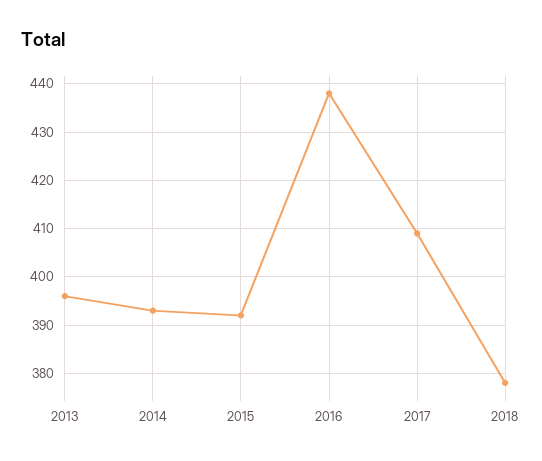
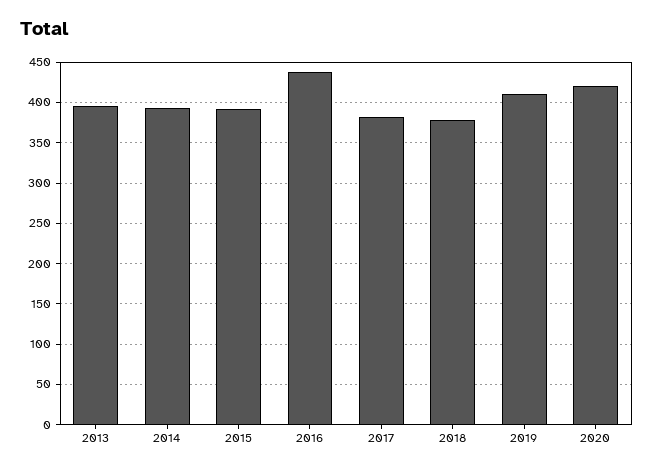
2017: 410 -> 380
2019: none -> 410
2020: none -> 420

